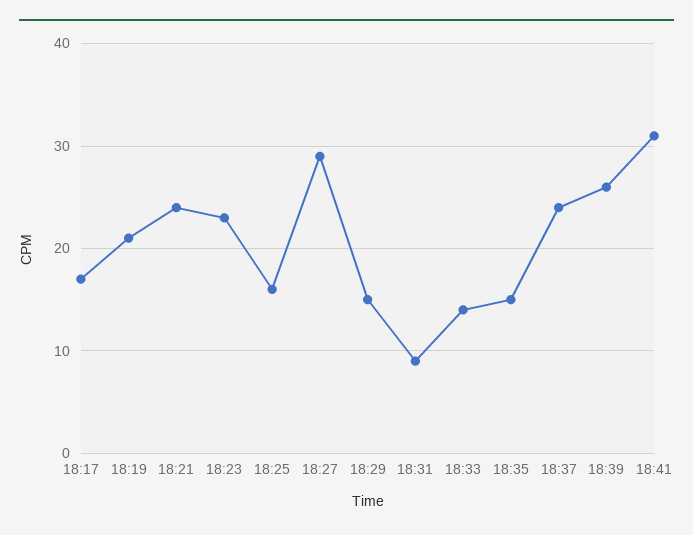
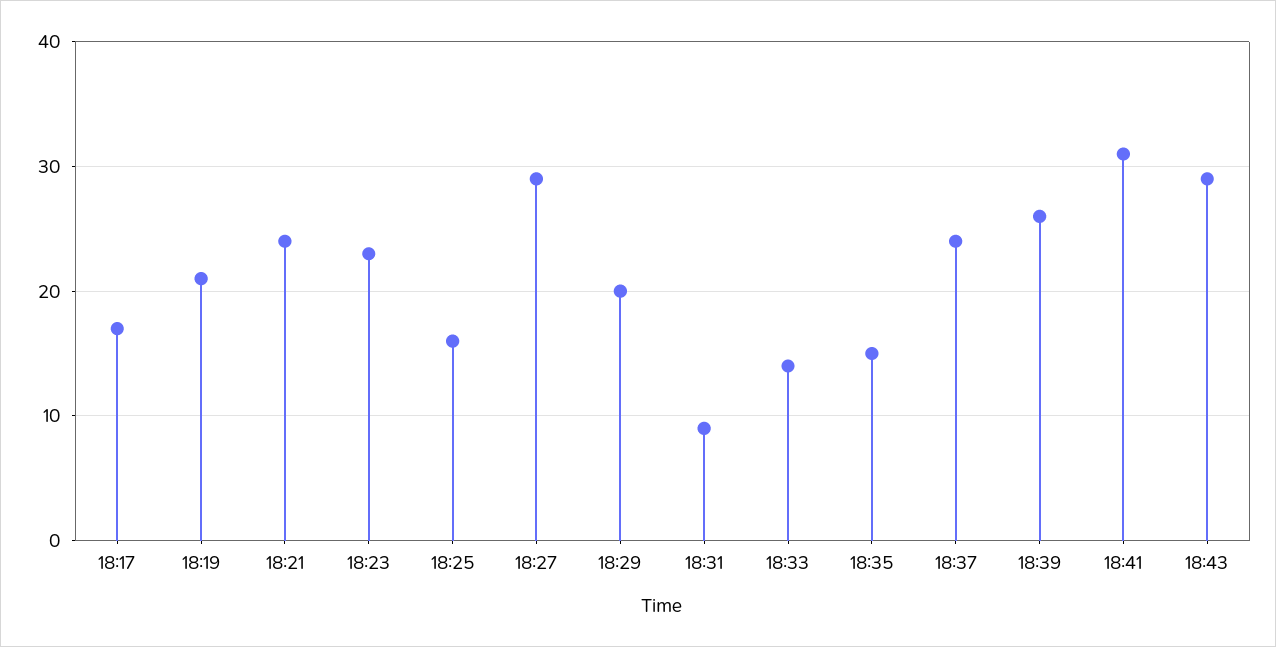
18:29: 15 -> 20
18:43: none -> 29

